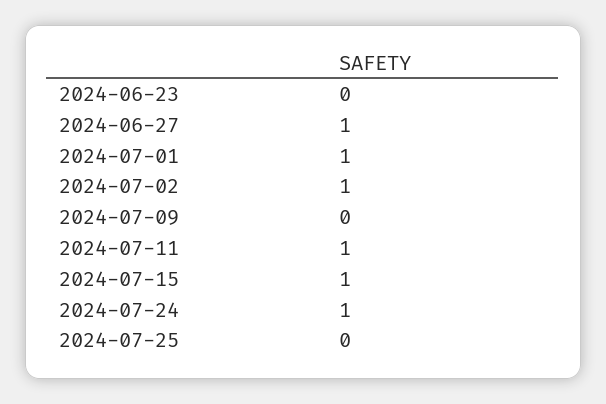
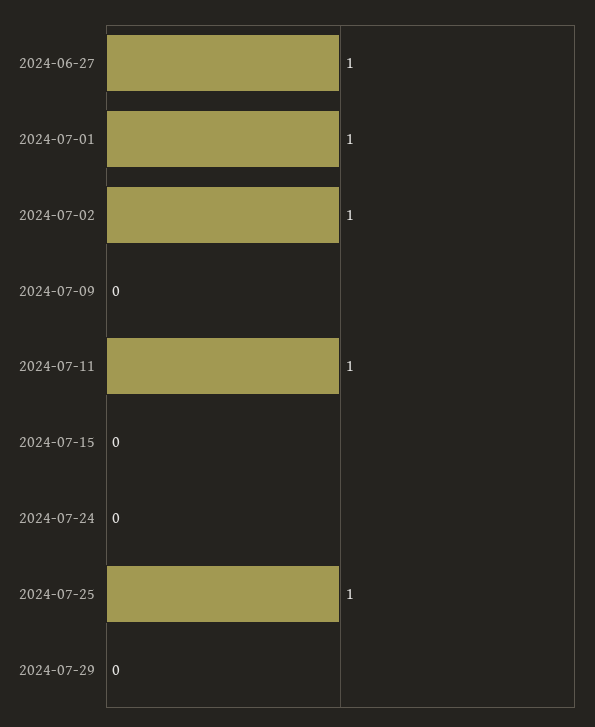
2024-06-23: 0 -> none
2024-07-15: 1 -> 0
2024-07-24: 1 -> 0
2024-07-25: 0 -> 1
2024-07-29: none -> 0

